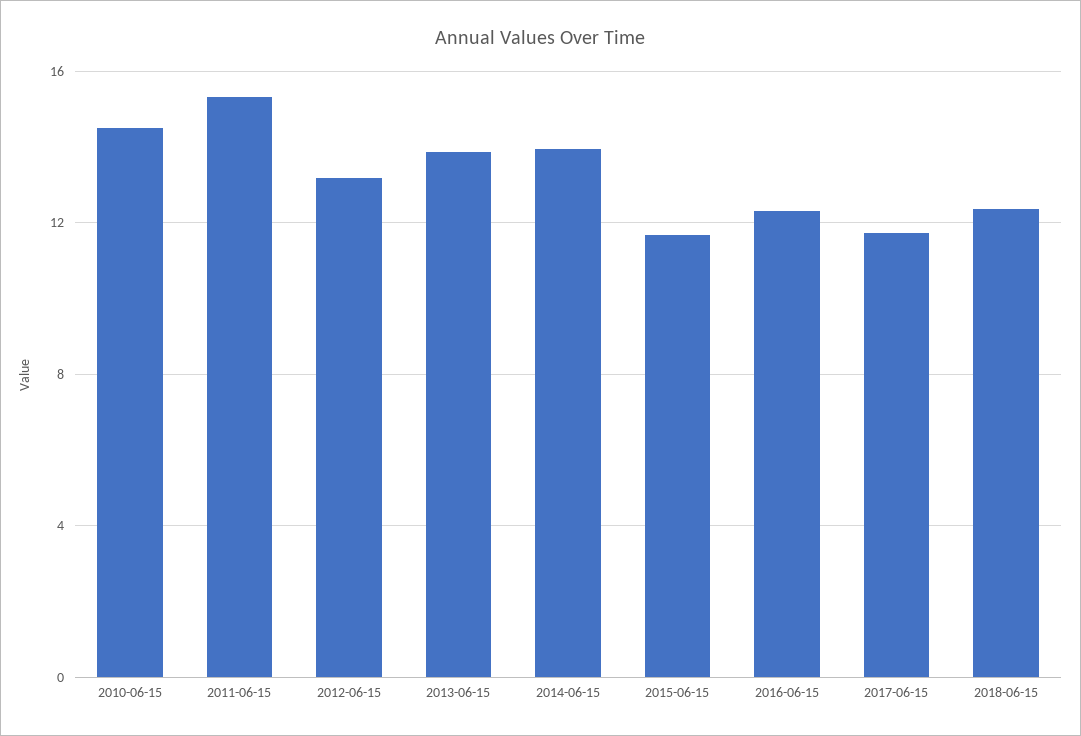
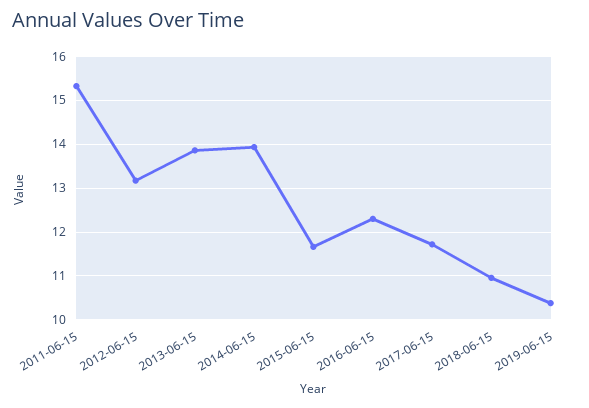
2010-06-15: 14.5 -> none
2018-06-15: 12.5 -> 11
2019-06-15: none -> 10.4

